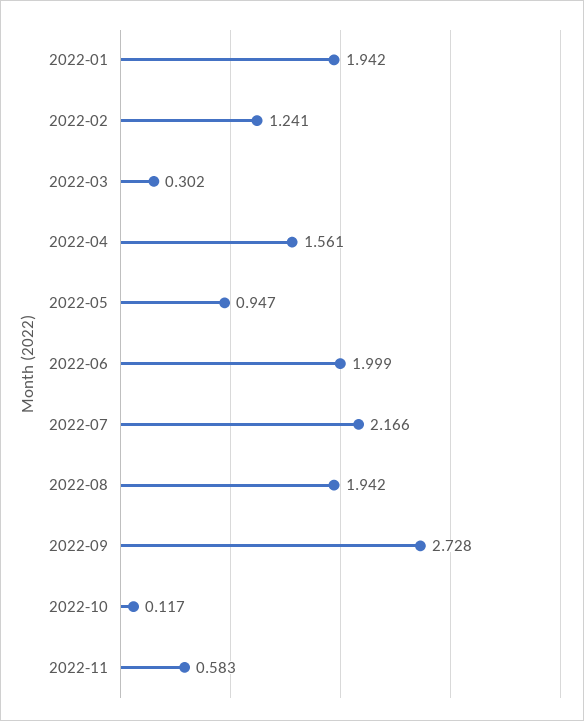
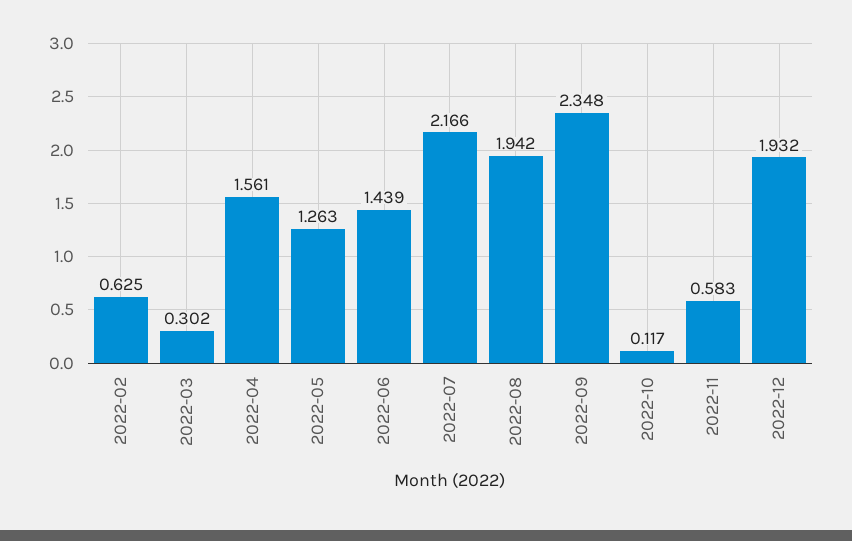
2022-01: 1.942 -> none
2022-02: 1.241 -> 0.625
2022-05: 0.947 -> 1.263
2022-06: 1.999 -> 1.439
2022-09: 2.728 -> 2.348
2022-12: none -> 1.932

